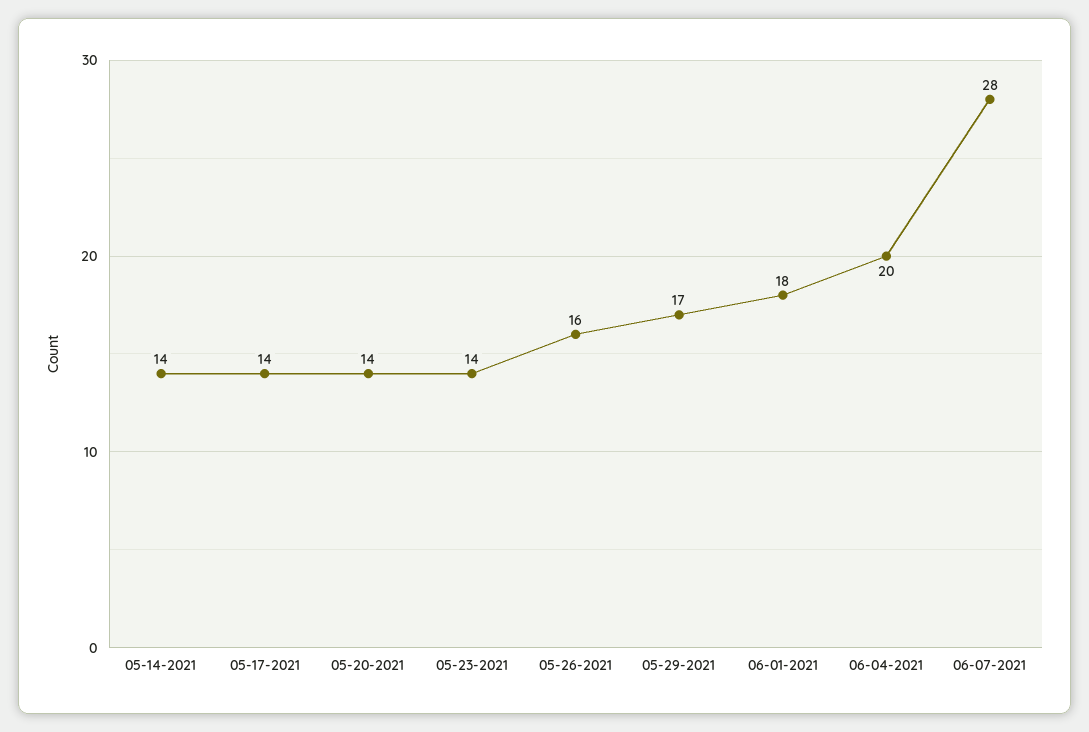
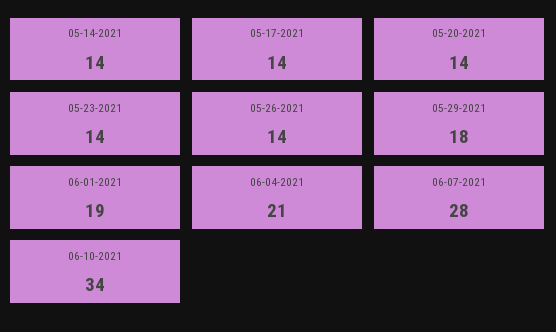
05-26-2021: 16 -> 14
05-29-2021: 17 -> 18
06-01-2021: 18 -> 19
06-04-2021: 20 -> 21
06-10-2021: none -> 34

